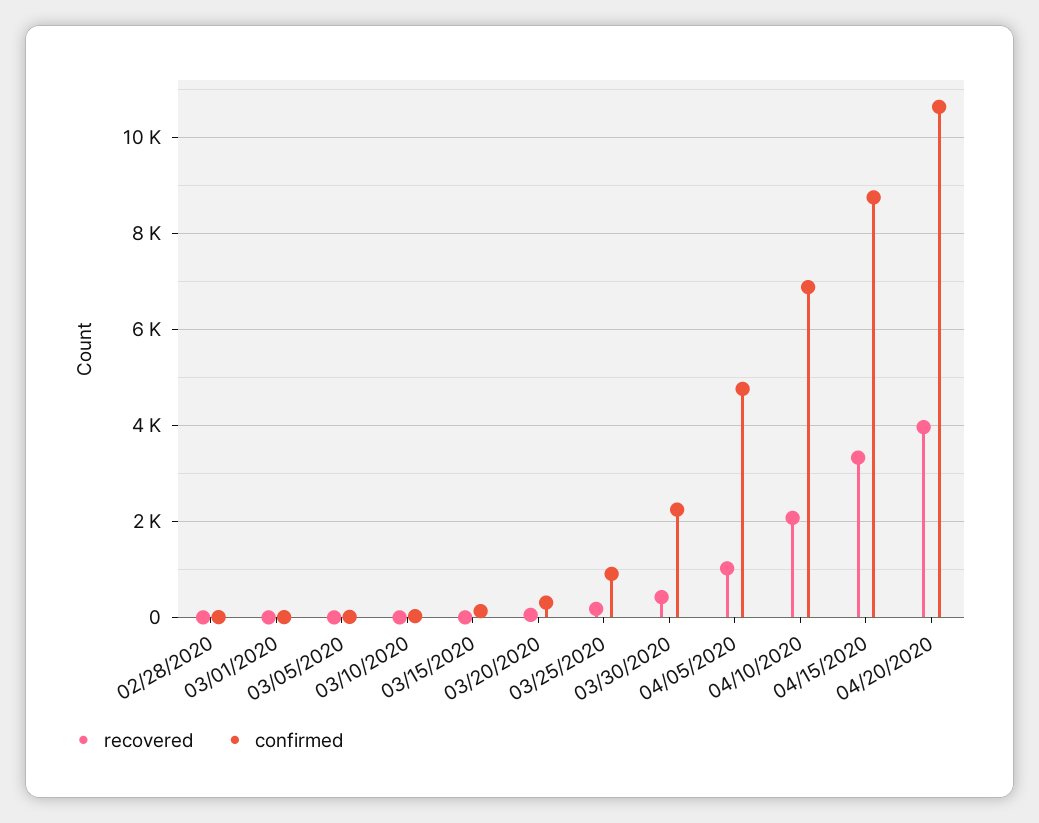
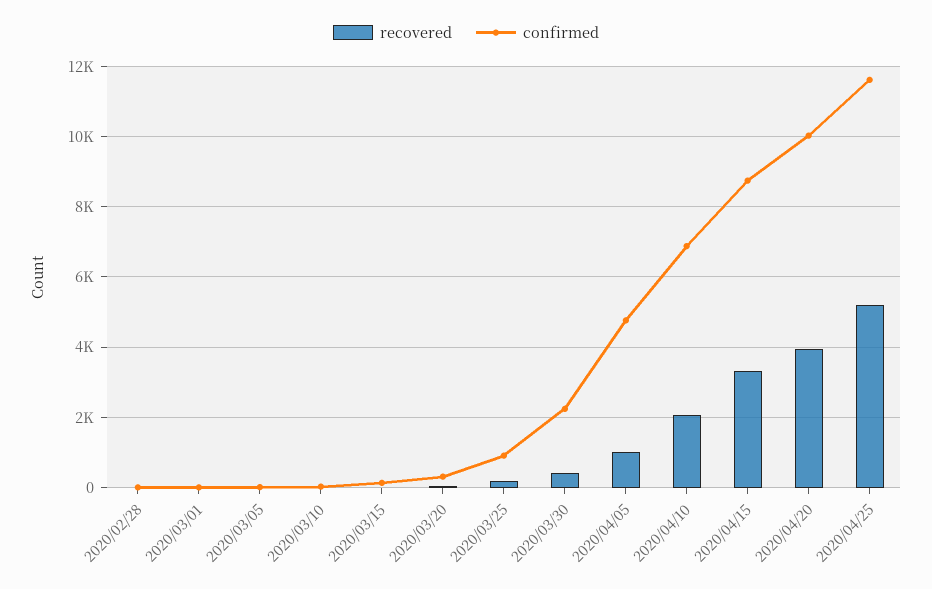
confirmed, 04/20/2020: 10600 -> 10000
recovered, 2020/04/25: none -> 5200
confirmed, 2020/04/25: none -> 11600

